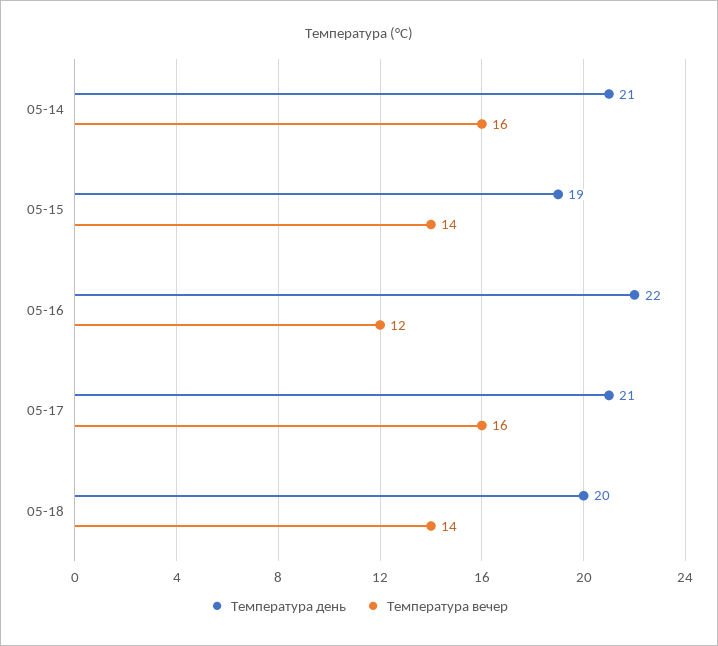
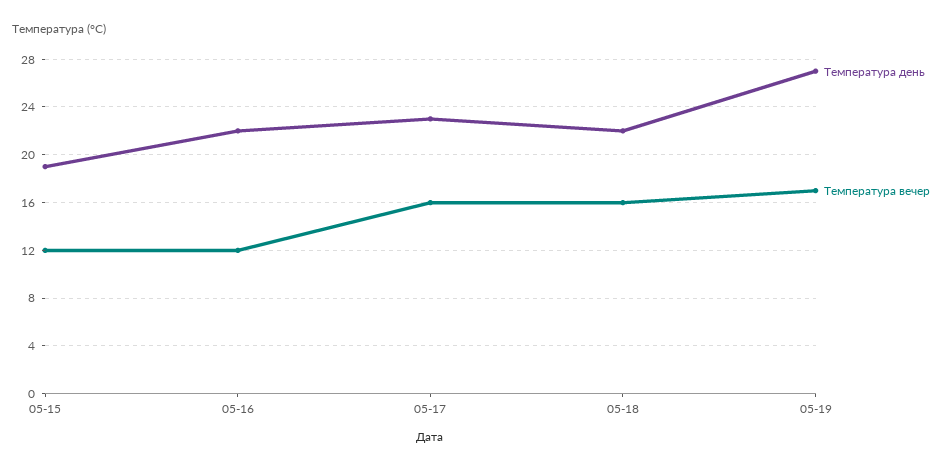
Температура день, 05-14: 21 -> none
Температура вечер, 05-14: 16 -> none
Температура вечер, 05-15: 14 -> 12
Температура день, 05-17: 21 -> 23
Температура день, 05-18: 20 -> 22
Температура вечер, 05-18: 14 -> 16
Температура день, 05-19: none -> 27
Температура вечер, 05-19: none -> 17

